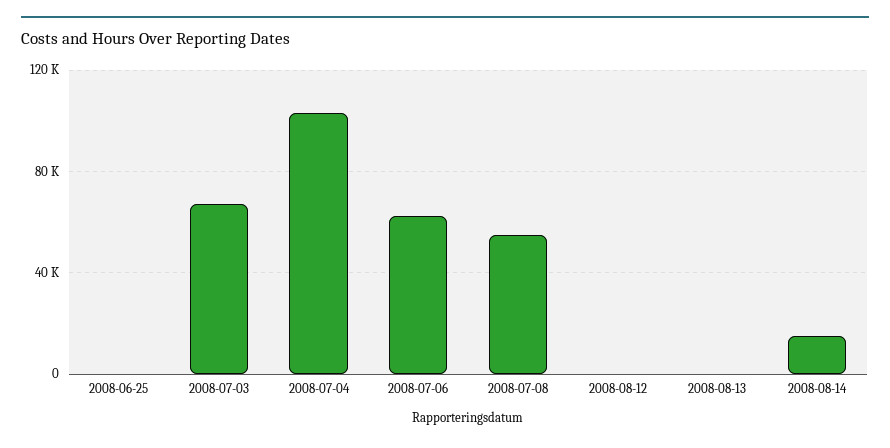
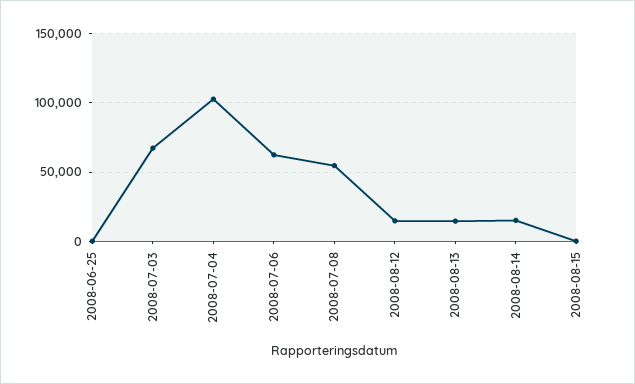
2008-08-12: 0 -> 15000
2008-08-13: 0 -> 15000
2008-08-15: none -> 0

